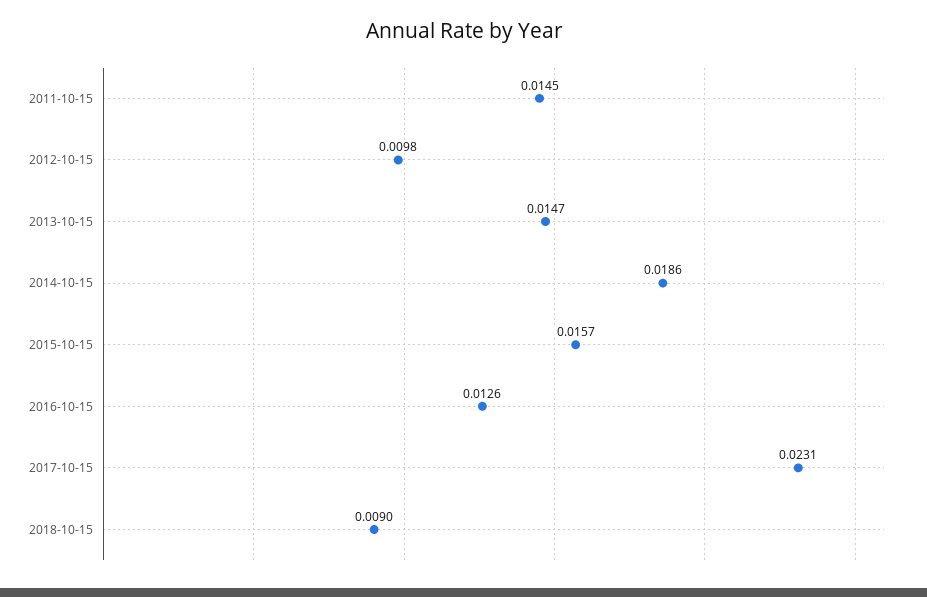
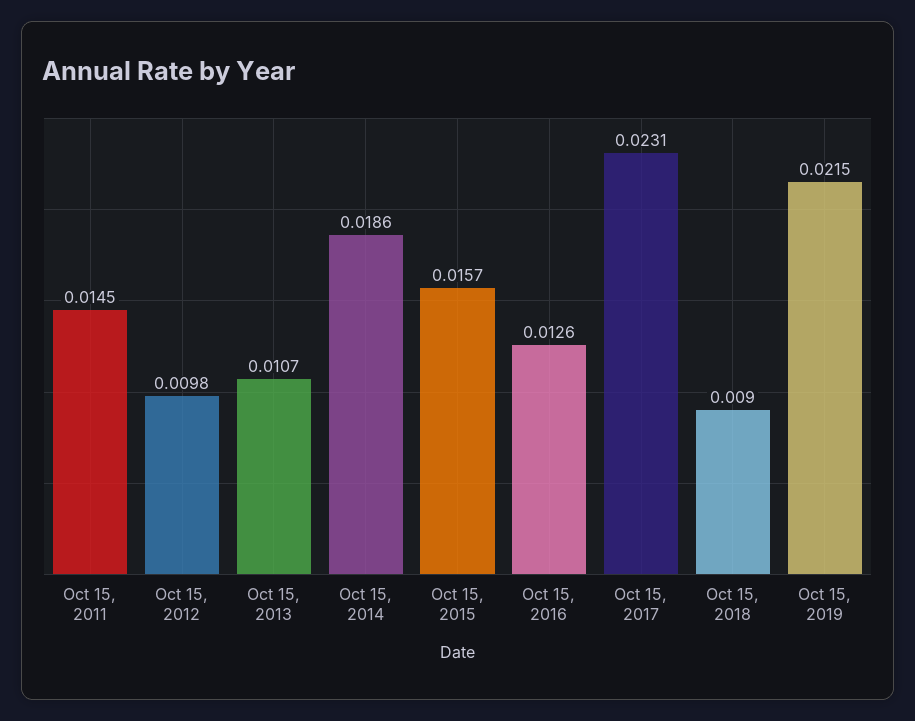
2013-10-15: 0.0147 -> 0.0107
Oct 15, 2019: none -> 0.0215

